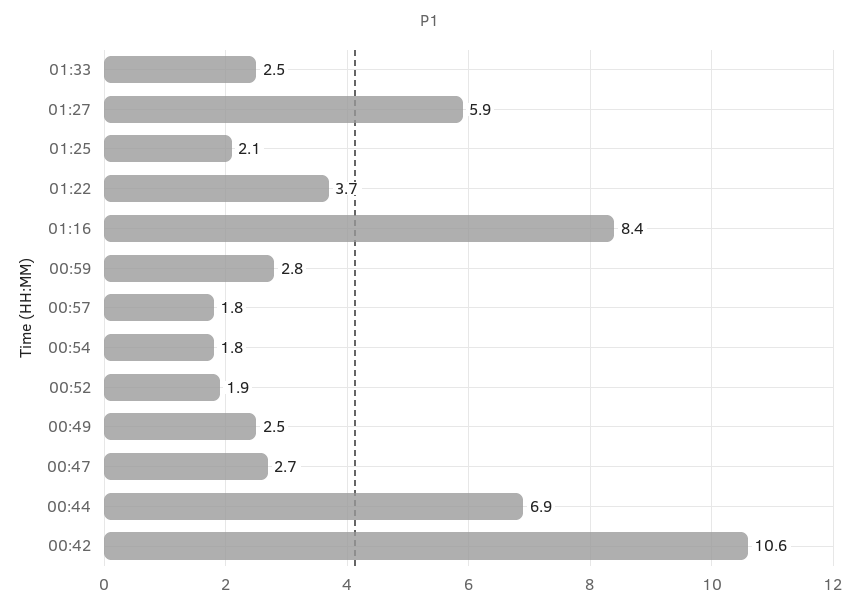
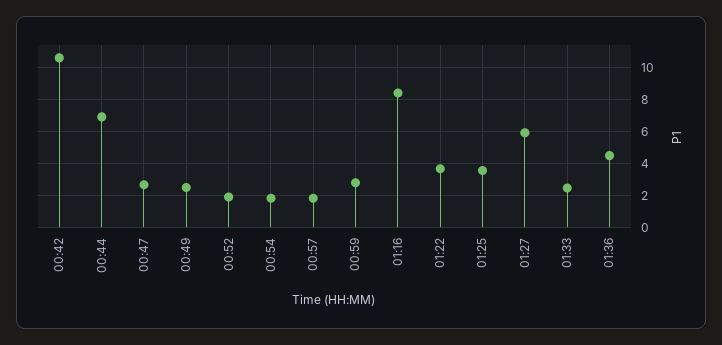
01:25: 2.1 -> 3.5
01:36: none -> 4.5

